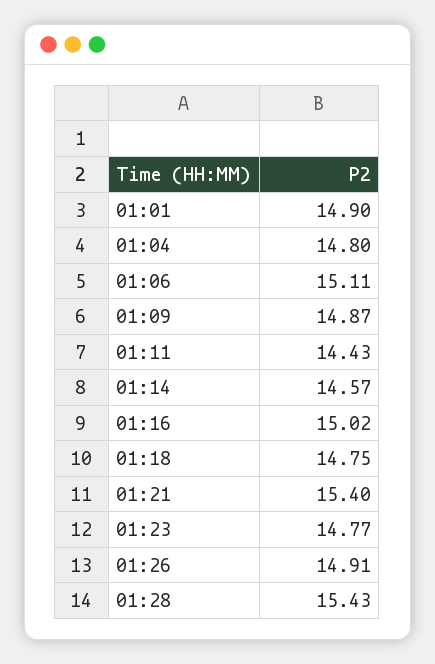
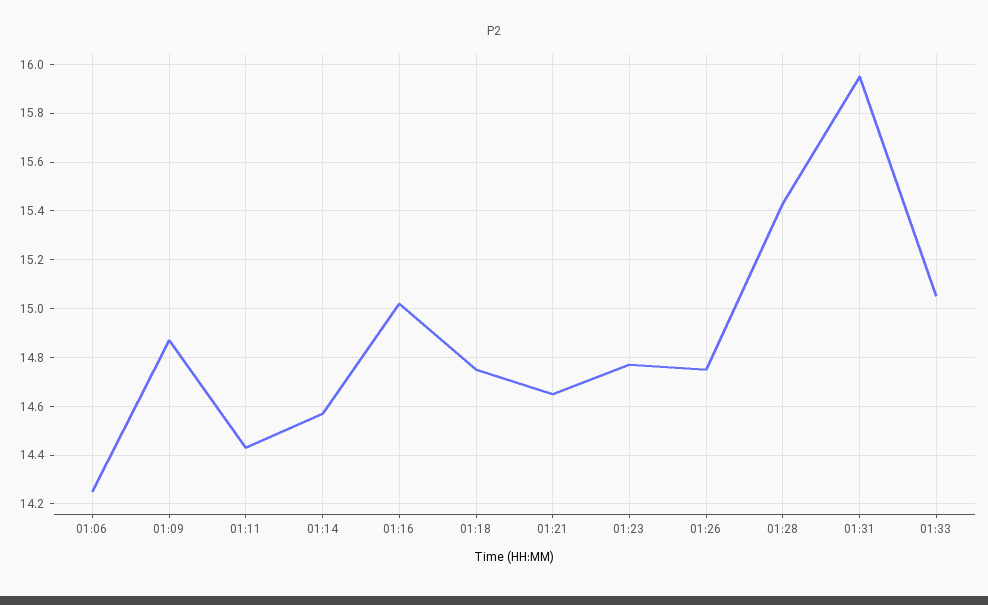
01:01: 14.9 -> none
01:04: 14.8 -> none
01:06: 15.11 -> 14.25
01:21: 15.4 -> 14.65
01:26: 14.91 -> 14.75
01:31: none -> 15.95
01:33: none -> 15.05

